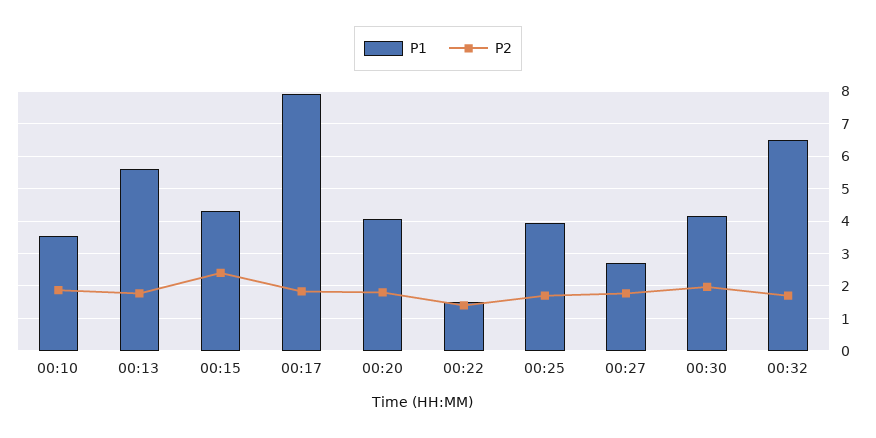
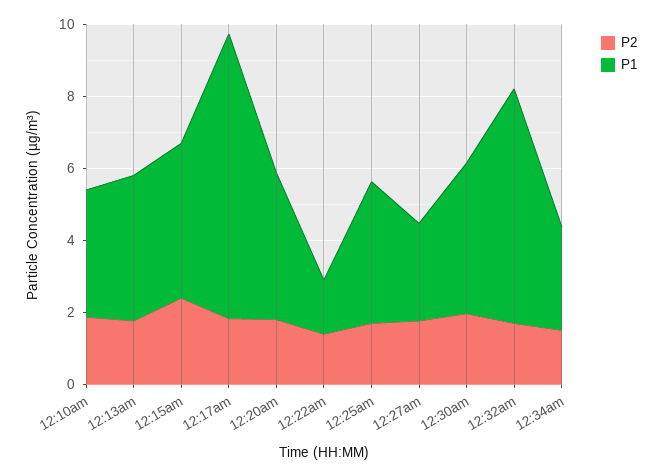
P1, 00:13: 5.6 -> 4
P2, 12:34am: none -> 1.5
P1, 12:34am: none -> 3

